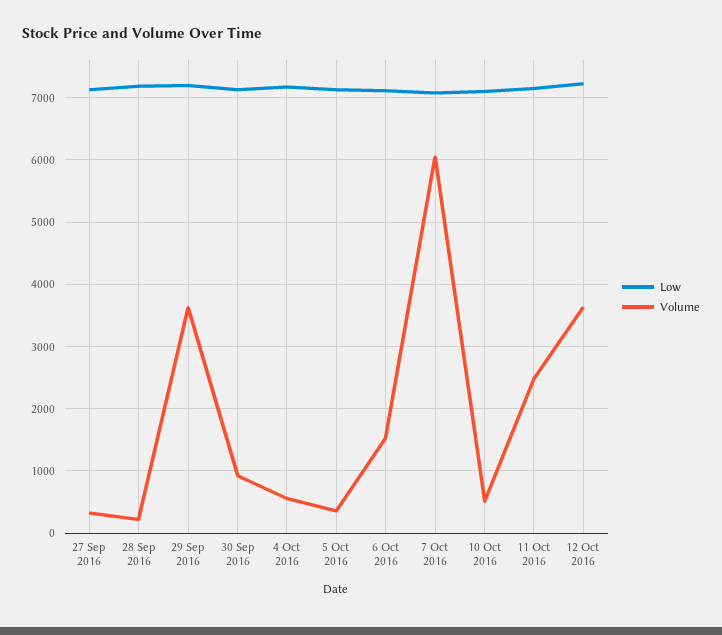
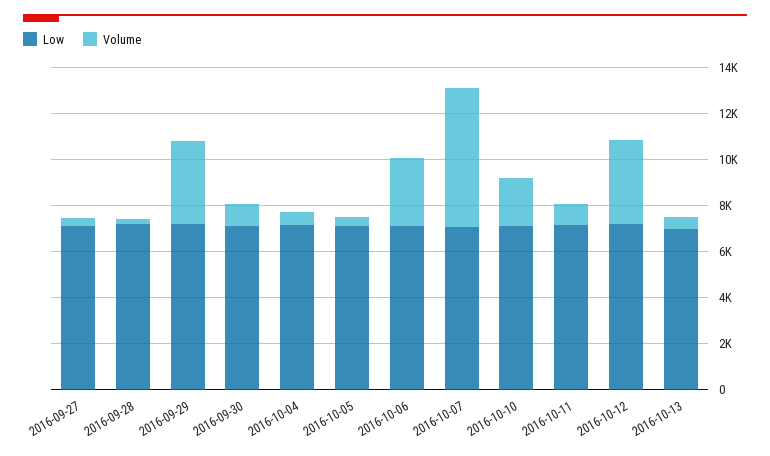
Volume, 6 Oct 2016: 1500 -> 3000
Volume, 10 Oct 2016: 500 -> 2000
Volume, 11 Oct 2016: 2500 -> 1000
Low, 2016-10-13: none -> 7000
Volume, 2016-10-13: none -> 500

